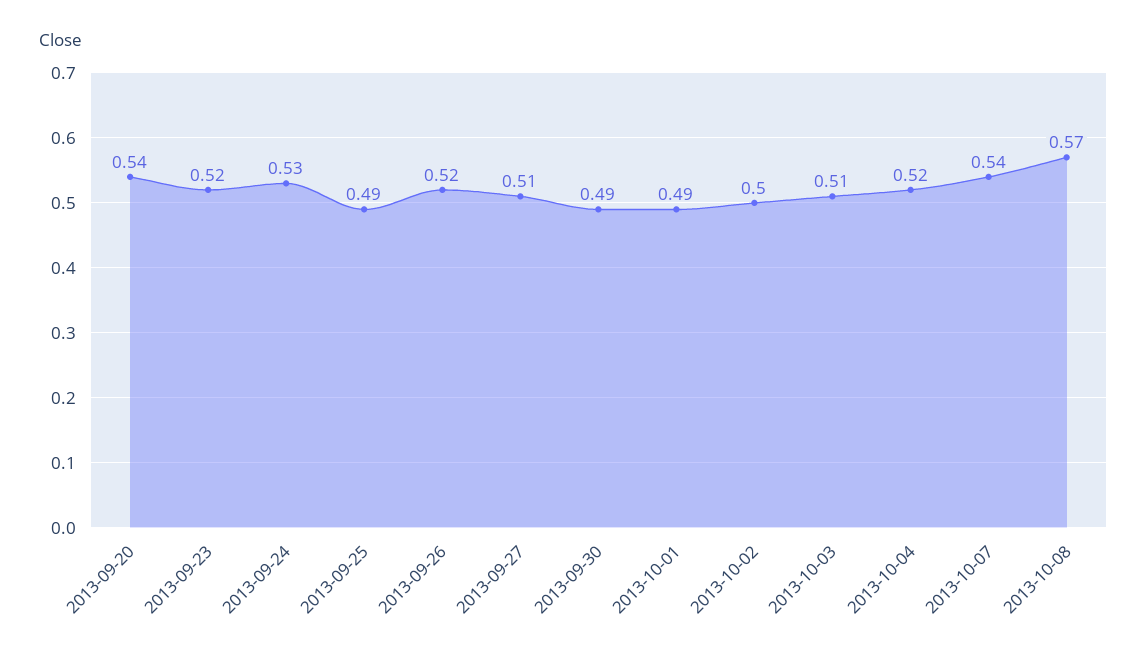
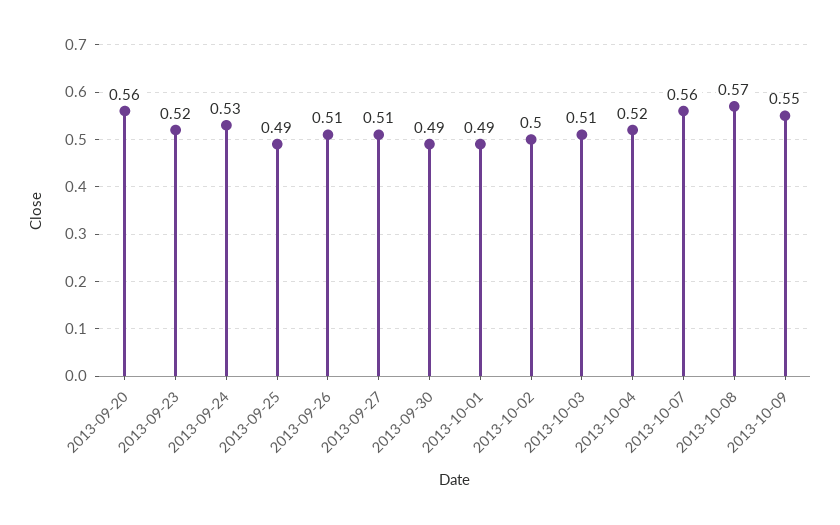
2013-09-20: 0.54 -> 0.56
2013-09-26: 0.52 -> 0.51
2013-10-07: 0.54 -> 0.56
2013-10-09: none -> 0.55

